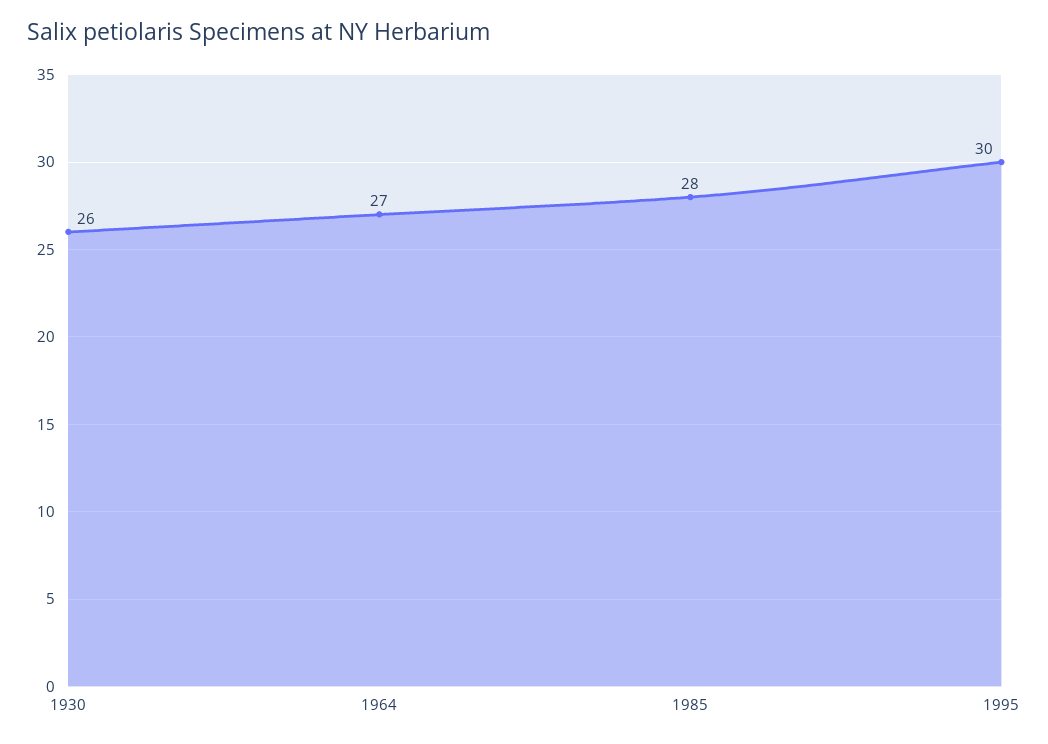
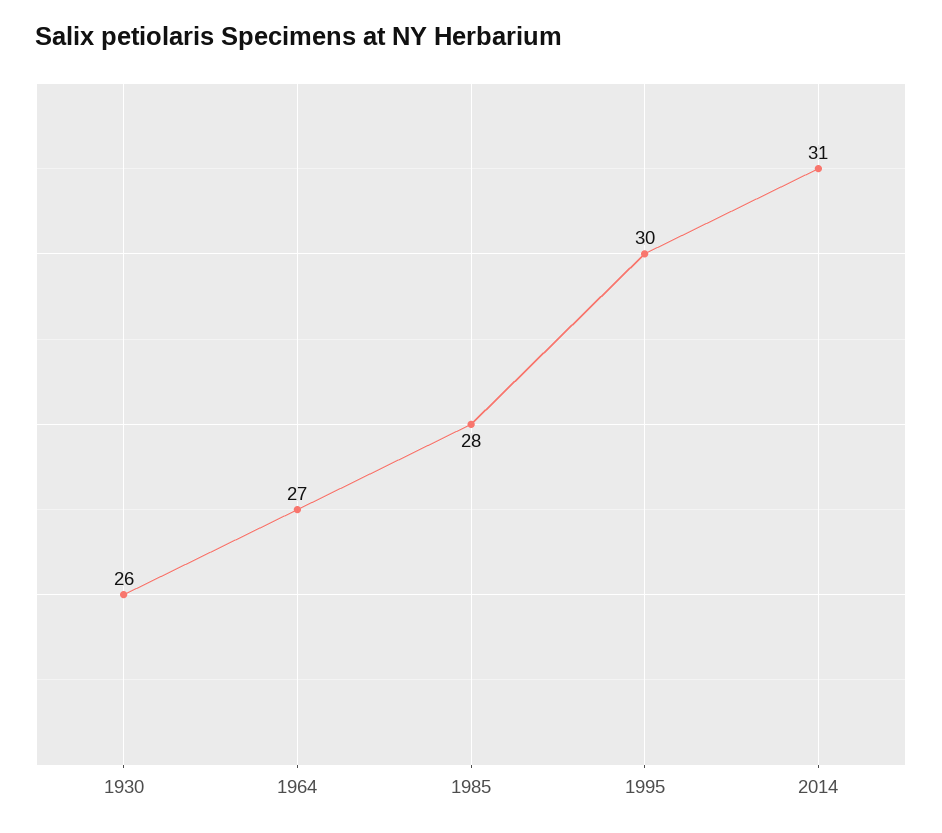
2014: none -> 31

